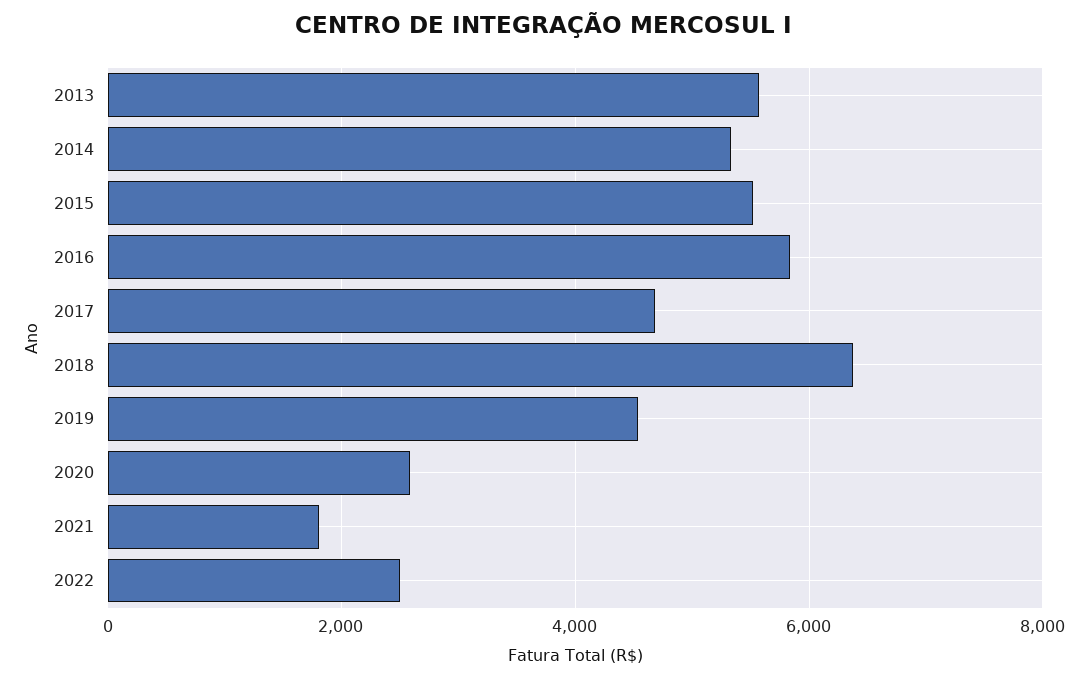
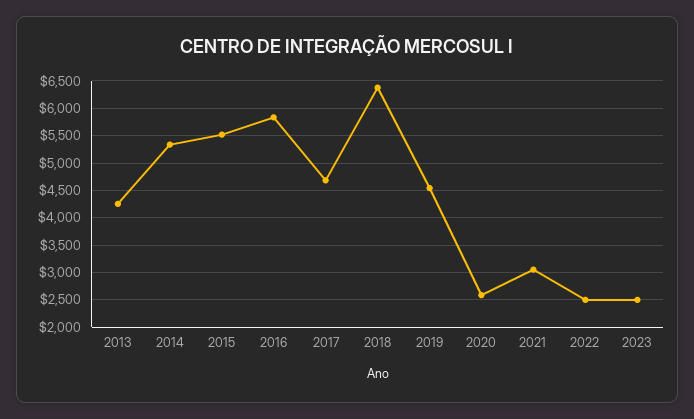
2013: 5600 -> 4250
2021: 1800 -> 3000
2023: none -> 2500

